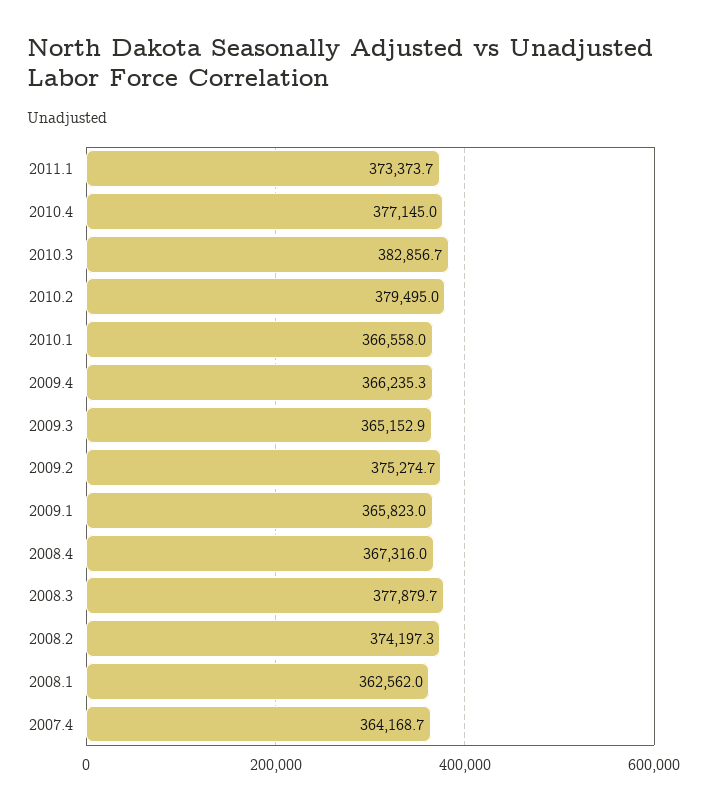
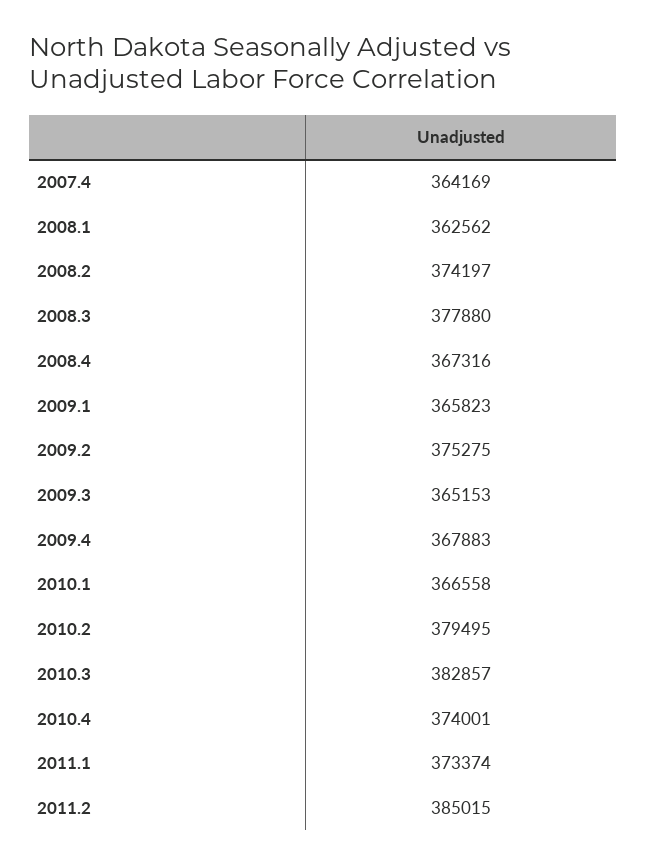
2010.4: 377145 -> 374001
2009.4: 366235.3 -> 367883
2011.2: none -> 385015

